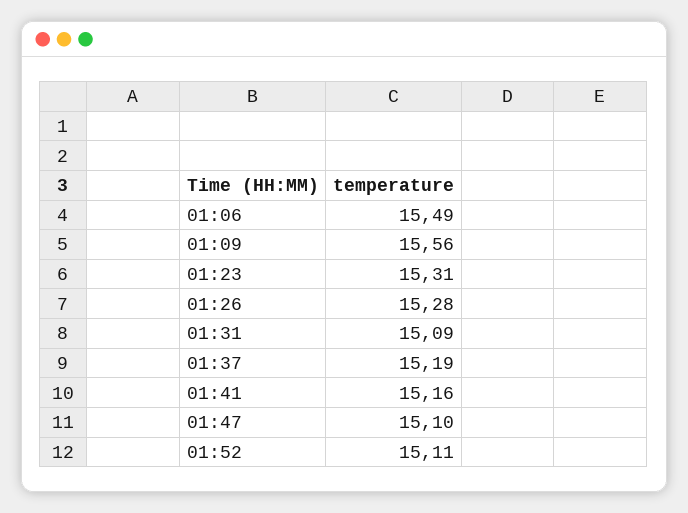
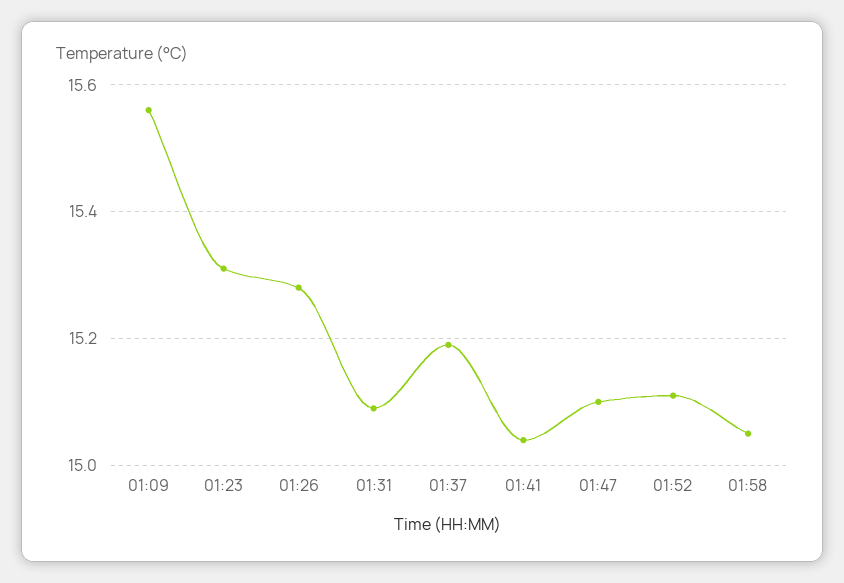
01:06: 15.49 -> none
01:41: 15.16 -> 15.05
01:58: none -> 15.05

